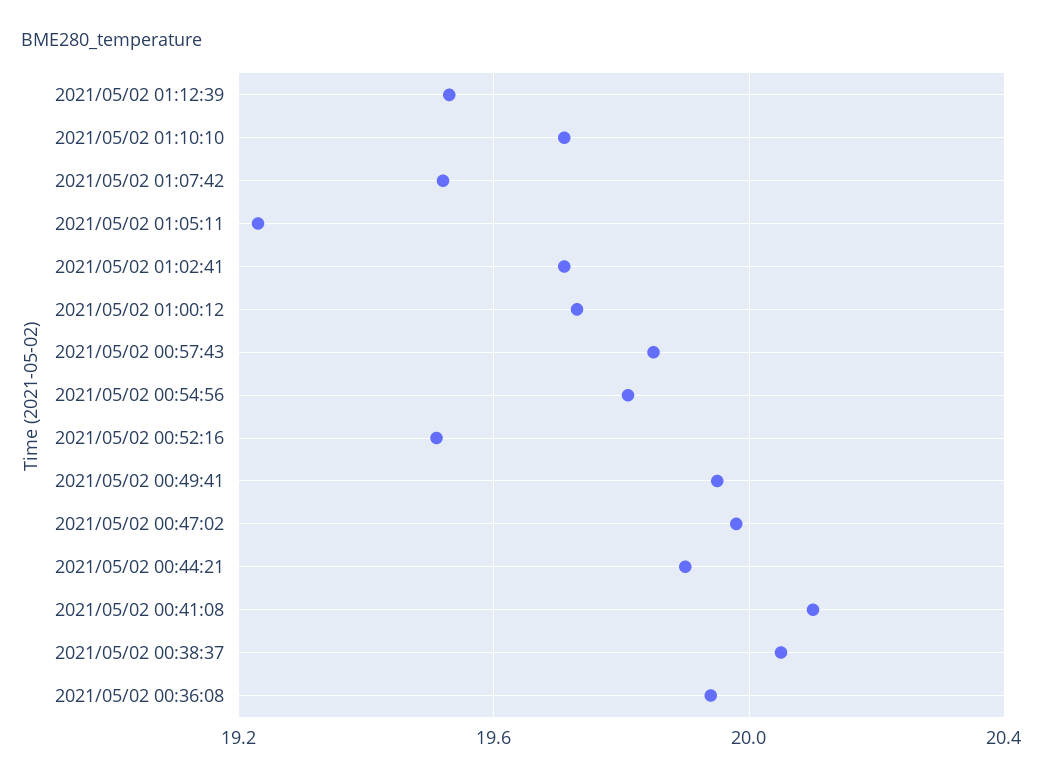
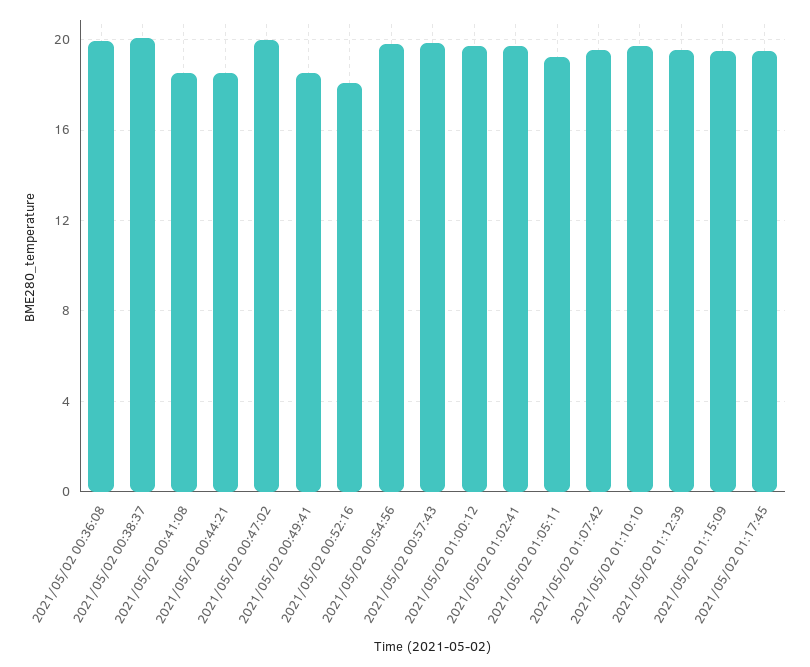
2021/05/02 00:52:16: 19.5 -> 18
2021/05/02 00:49:41: 19.95 -> 18.5
2021/05/02 00:44:21: 19.9 -> 18.5
2021/05/02 00:41:08: 20.1 -> 18.5
2021/05/02 01:15:09: none -> 19.5
2021/05/02 01:17:45: none -> 19.5

